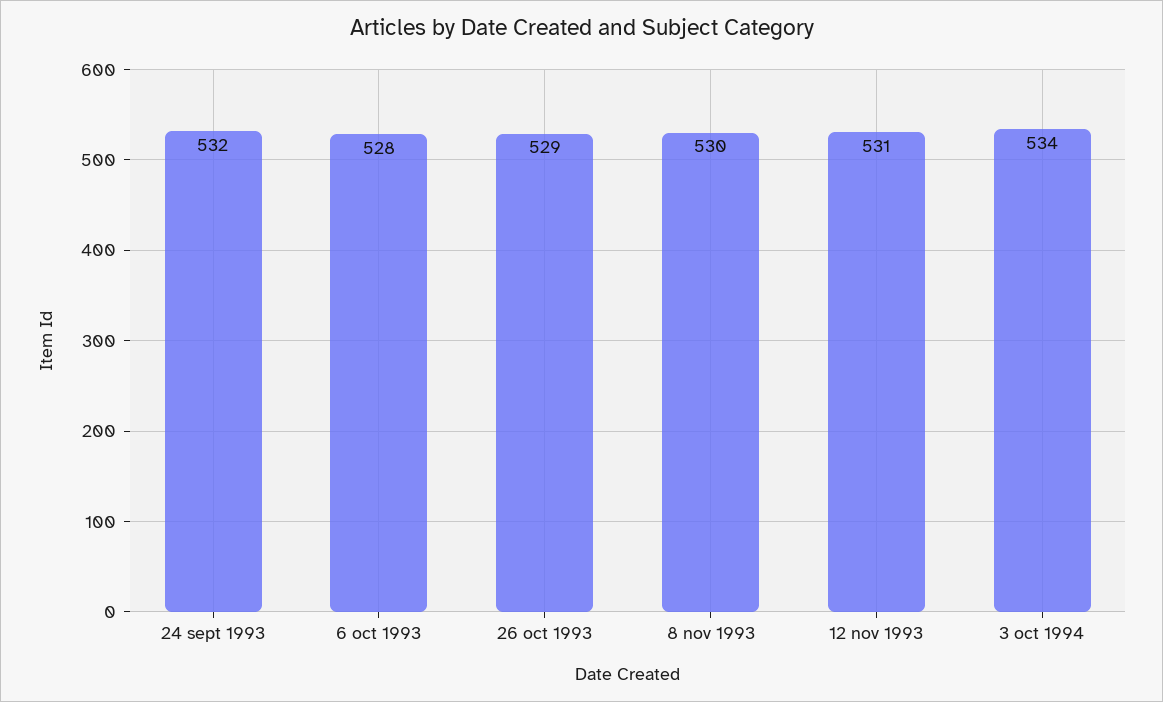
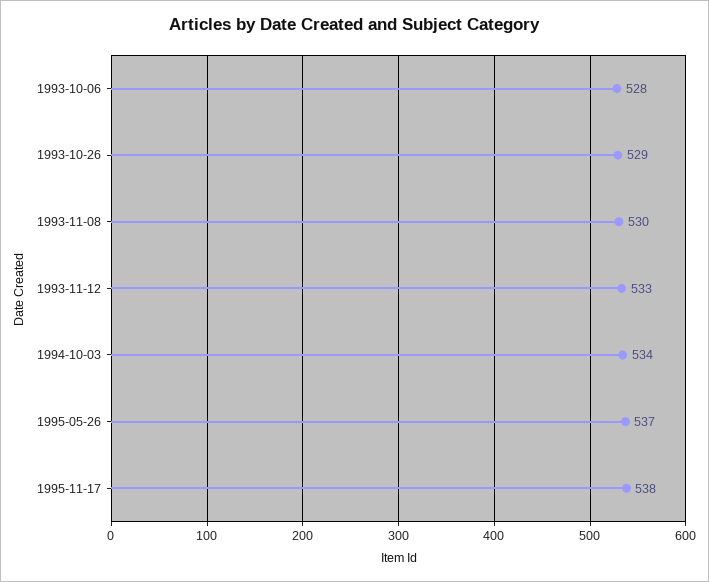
24 sept 1993: 532 -> none
12 nov 1993: 531 -> 533
1995-05-26: none -> 537
1995-11-17: none -> 538

